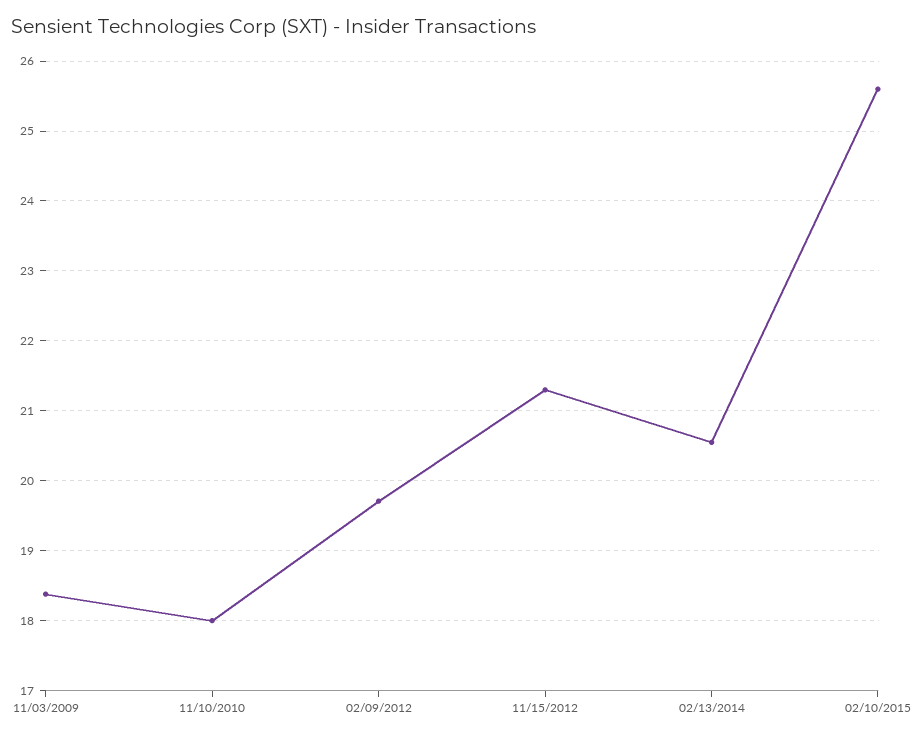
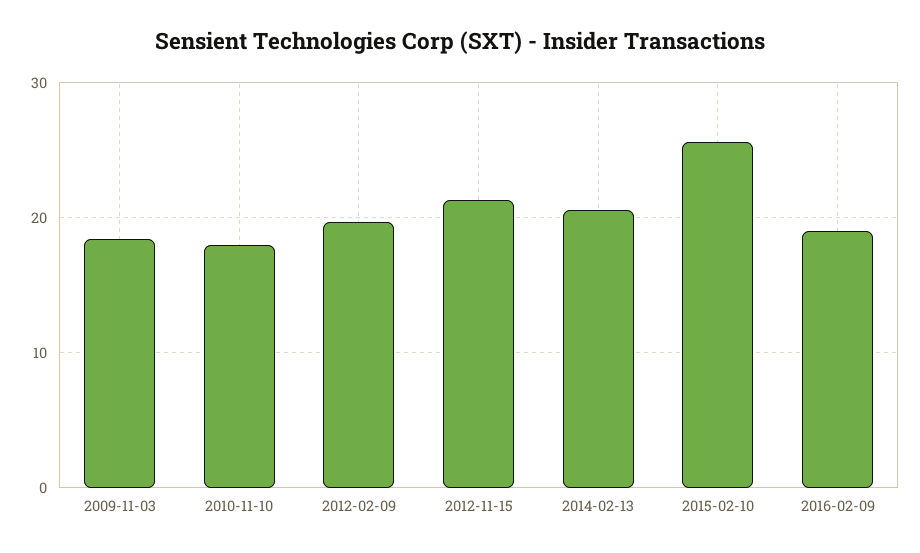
2016-02-09: none -> 19

